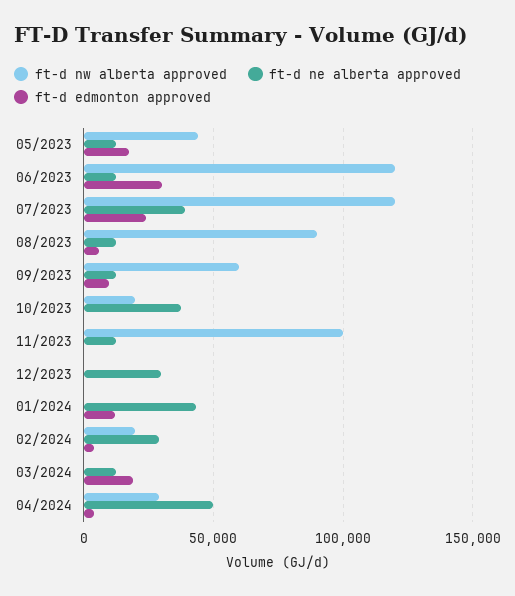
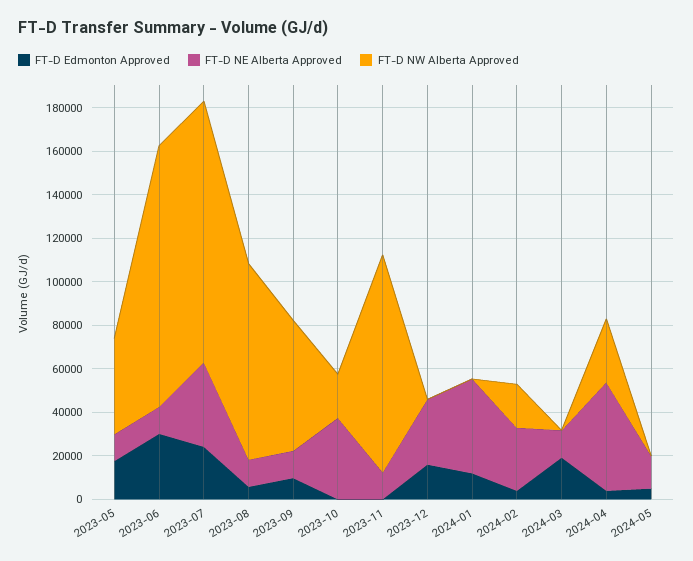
ft-d edmonton approved, 12/2023: 0 -> 15000
ft-d edmonton approved, 2024-05: none -> 5000
ft-d ne alberta approved, 2024-05: none -> 15000
ft-d nw alberta approved, 2024-05: none -> 0

